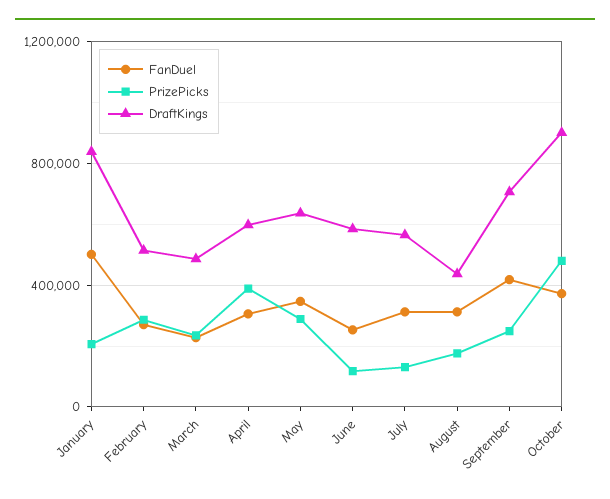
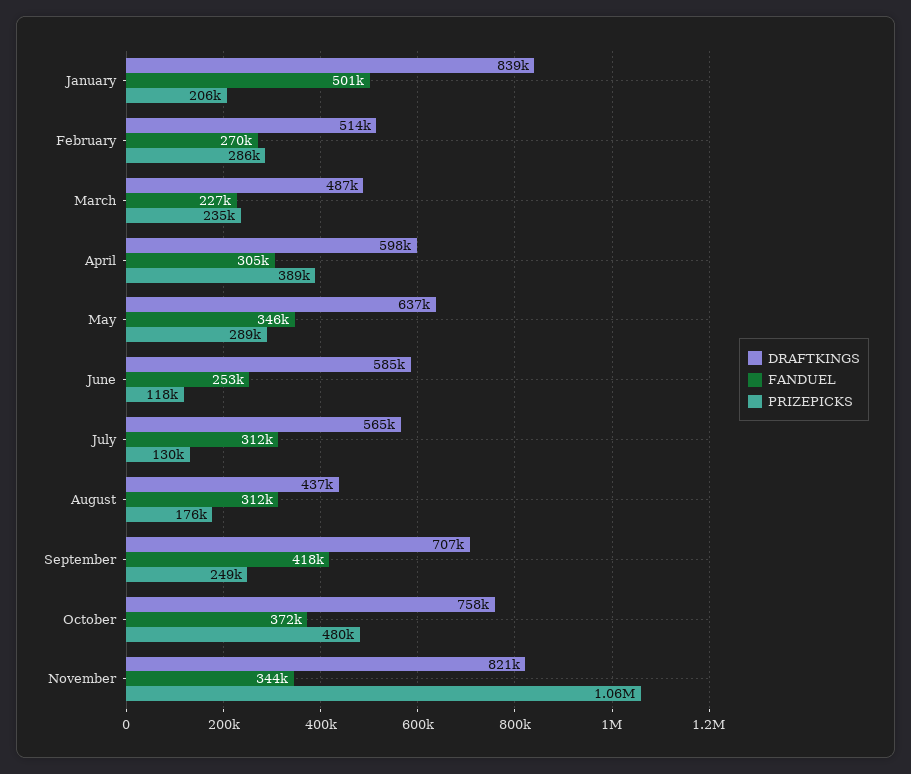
DraftKings, October: 900000 -> 758000
DraftKings, November: none -> 821000
FanDuel, November: none -> 344000
PrizePicks, November: none -> 1060000

